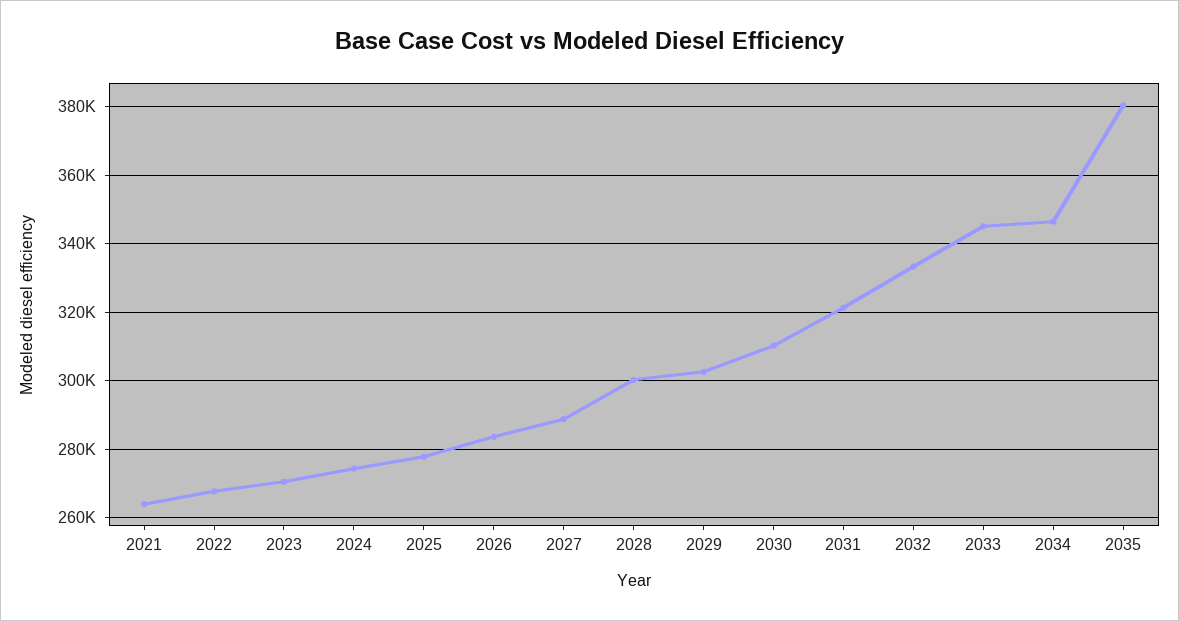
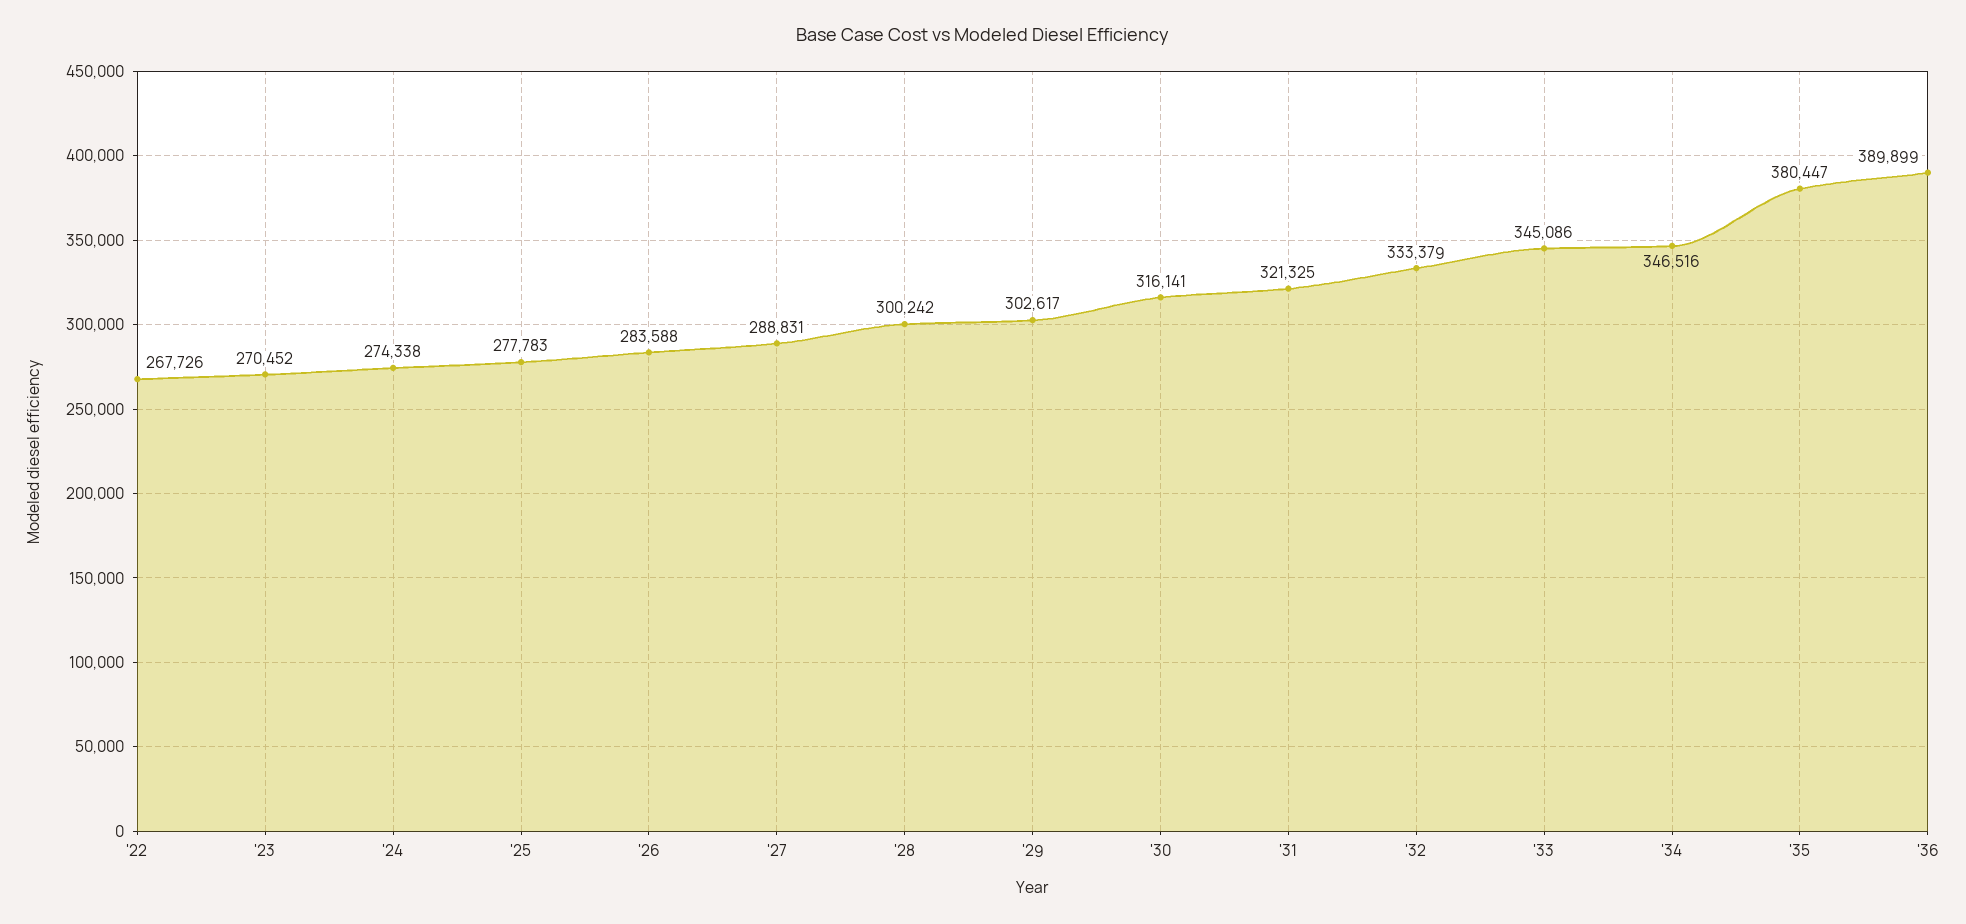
2021: 264000 -> none
2030: 310000 -> 316141
'36: none -> 389899

